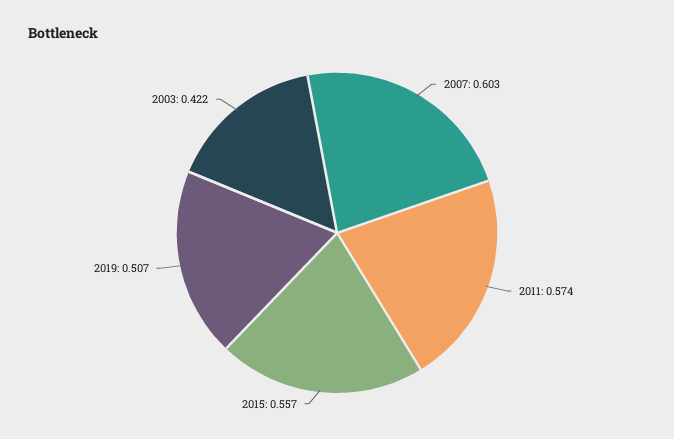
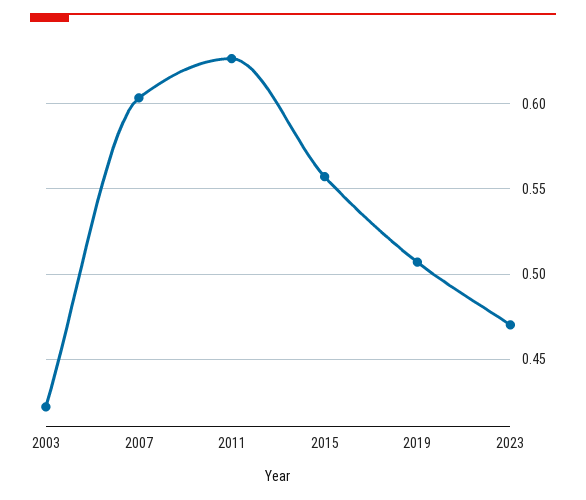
2011: 0.574 -> 0.625
2023: none -> 0.47

